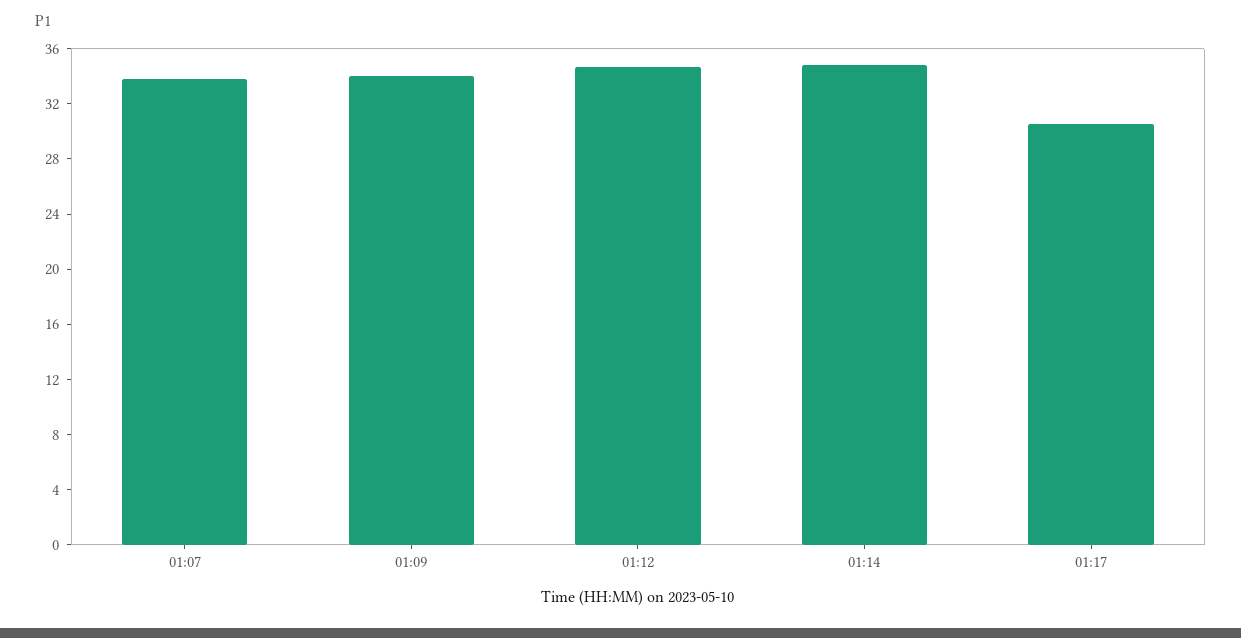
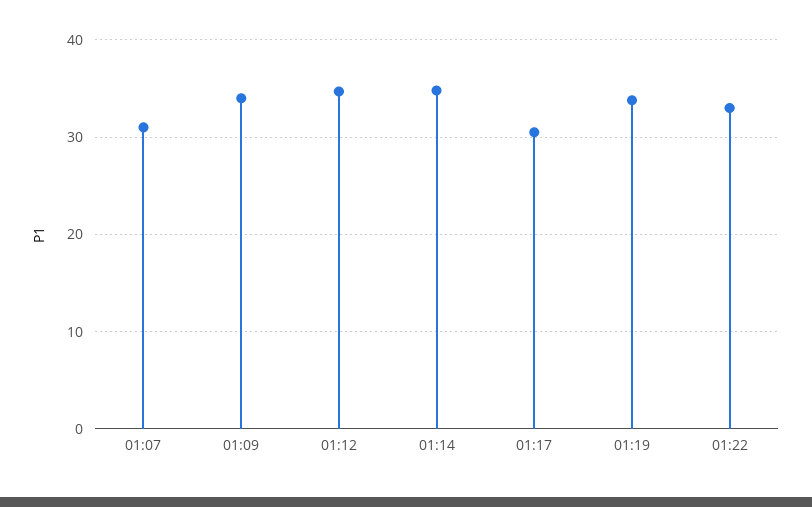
01:07: 34 -> 31
01:19: none -> 34
01:22: none -> 33

